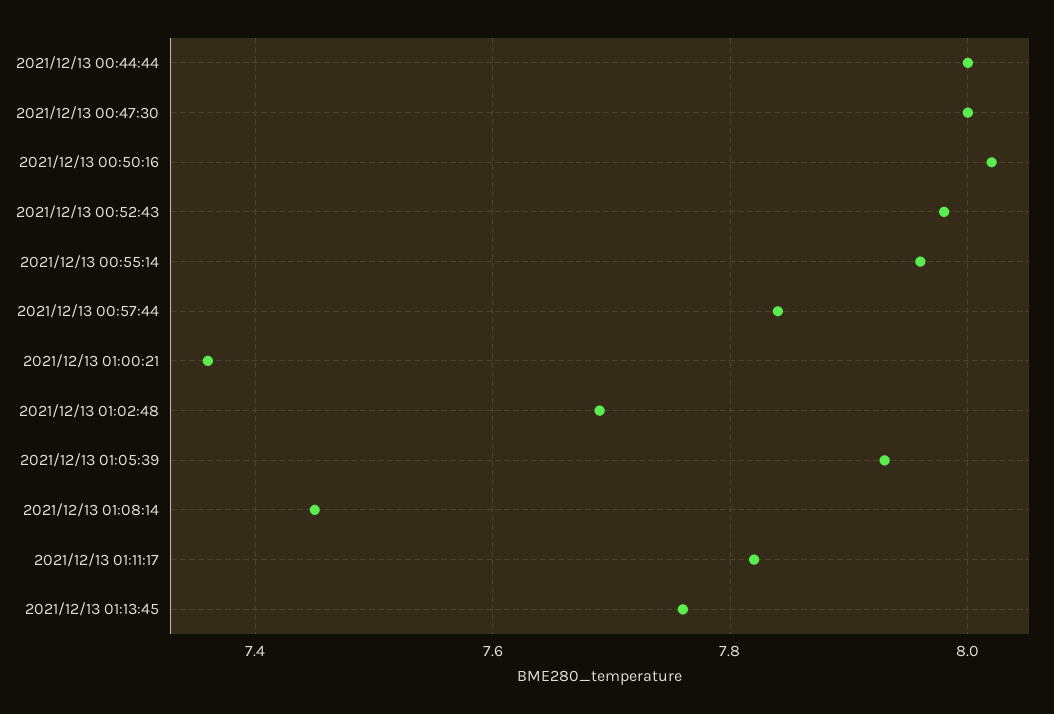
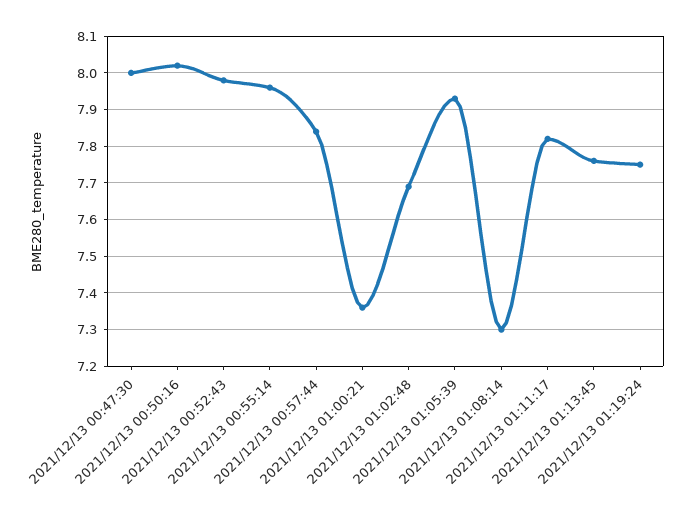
2021/12/13 00:44:44: 8 -> none
2021/12/13 01:08:14: 7.45 -> 7.3
2021/12/13 01:19:24: none -> 7.75

